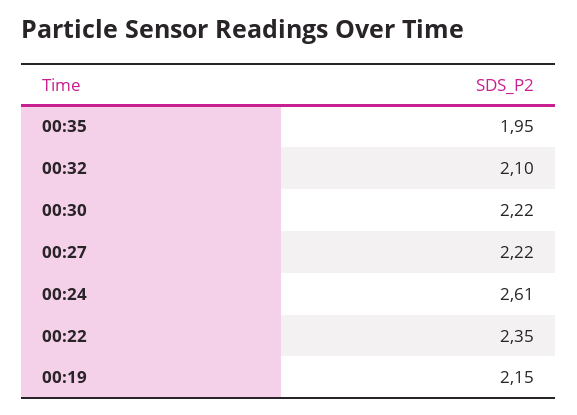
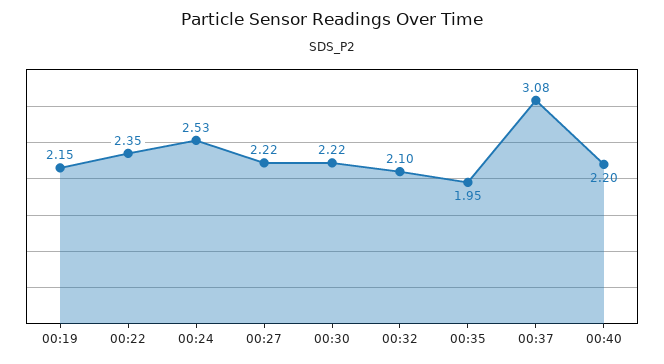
00:24: 2.61 -> 2.53
00:37: none -> 3.08
00:40: none -> 2.2

